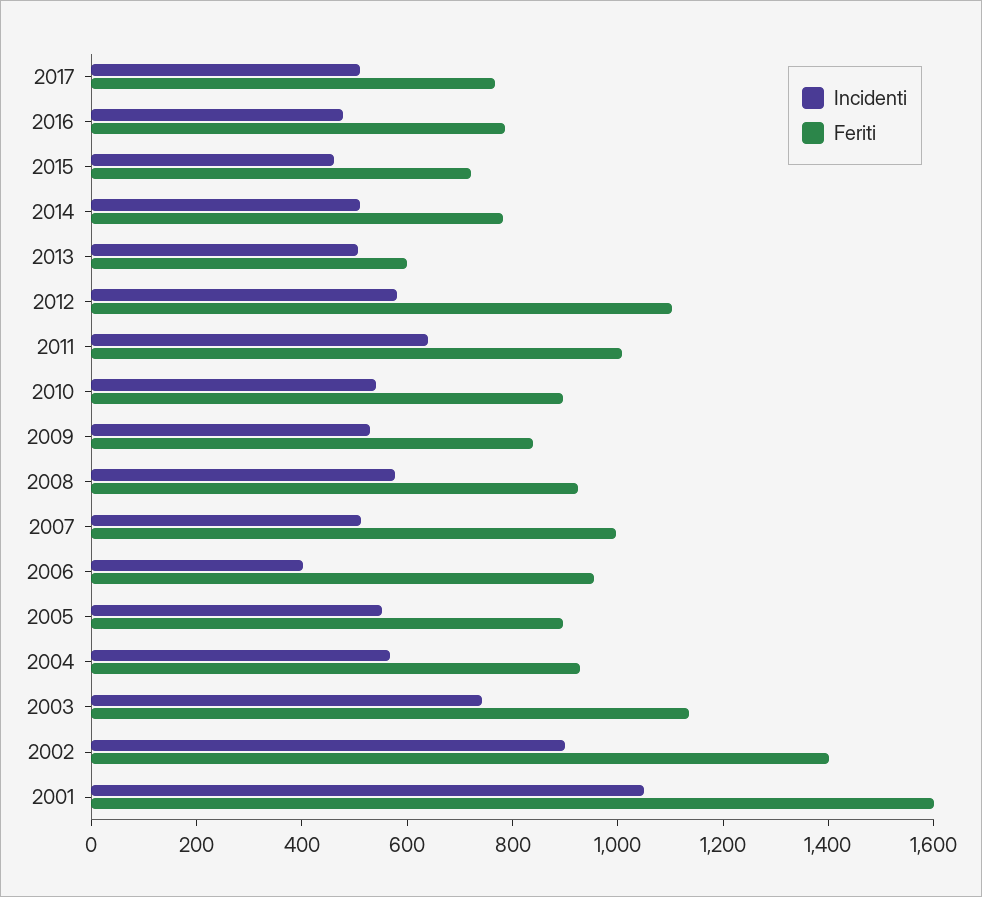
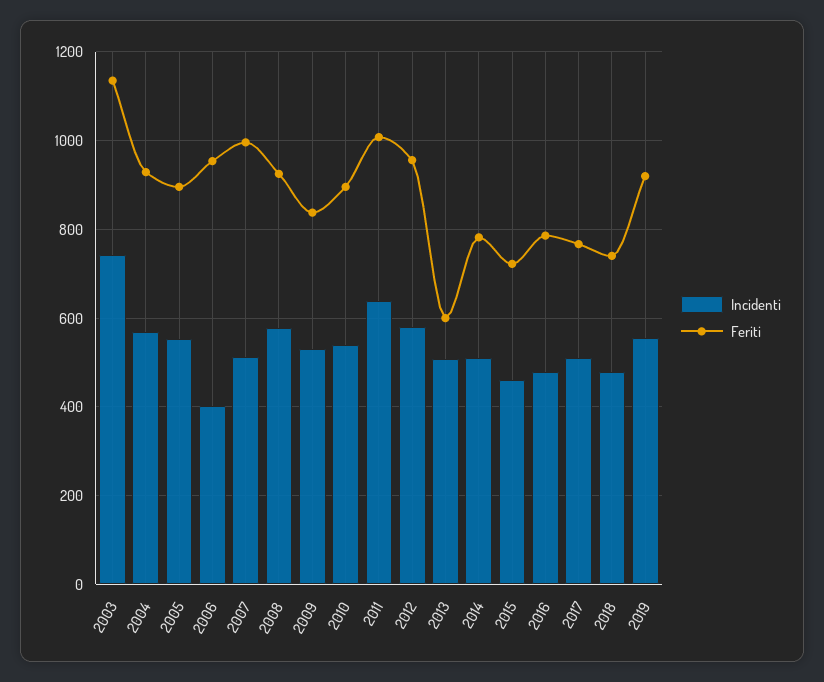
Feriti, 2012: 1100 -> 960
Incidenti, 2002: 900 -> none
Feriti, 2002: 1400 -> none
Incidenti, 2001: 1050 -> none
Feriti, 2001: 1600 -> none
Incidenti, 2018: none -> 480
Feriti, 2018: none -> 740
Incidenti, 2019: none -> 560
Feriti, 2019: none -> 920

